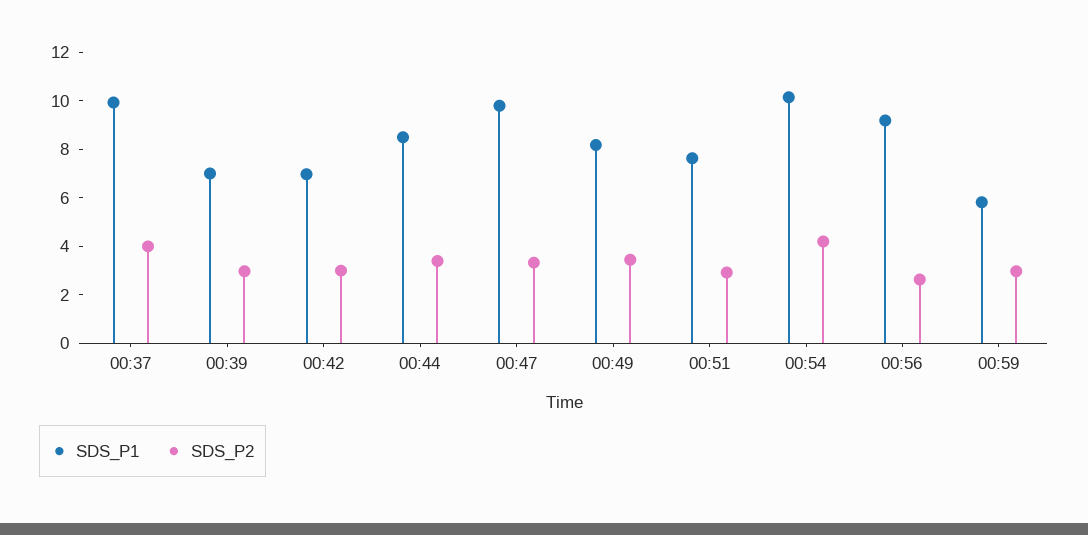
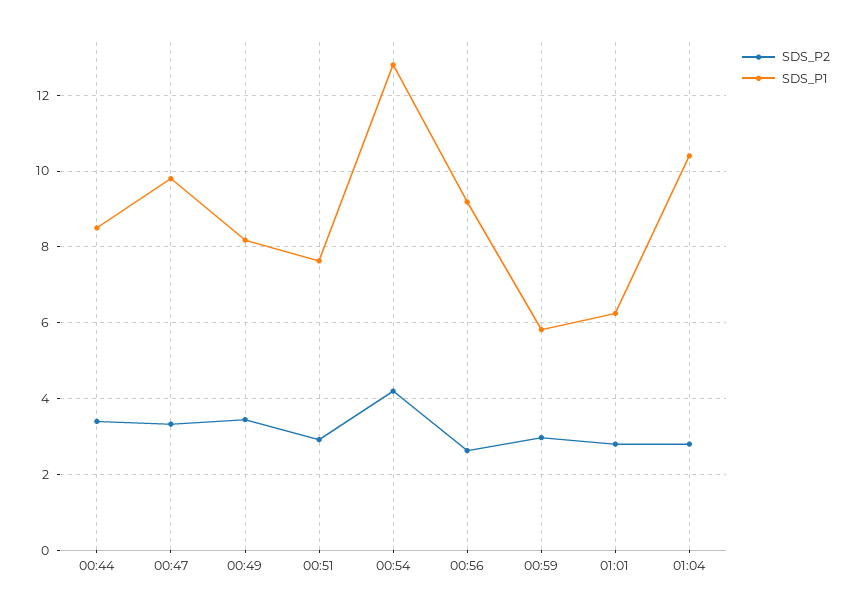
SDS_P1, 00:37: 10 -> none
SDS_P2, 00:37: 4 -> none
SDS_P1, 00:39: 7 -> none
SDS_P2, 00:39: 3 -> none
SDS_P1, 00:42: 7 -> none
SDS_P2, 00:42: 3 -> none
SDS_P1, 00:54: 10 -> 12.8
SDS_P2, 01:01: none -> 2.8
SDS_P1, 01:01: none -> 6.2
SDS_P2, 01:04: none -> 2.8
SDS_P1, 01:04: none -> 10.4

